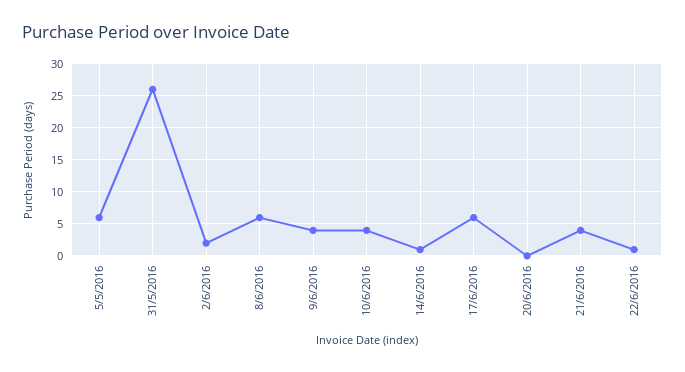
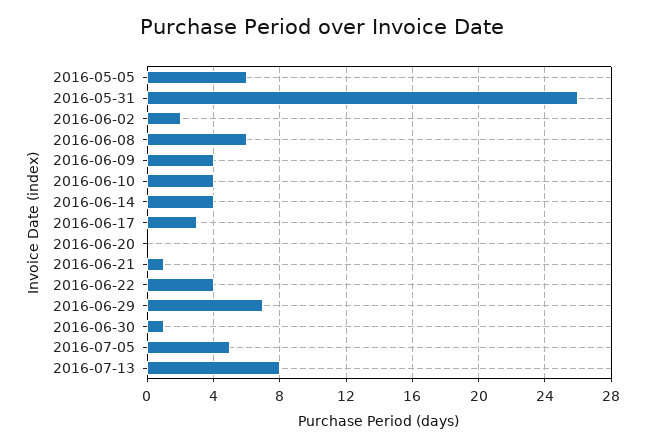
14/6/2016: 1 -> 4
17/6/2016: 6 -> 3
21/6/2016: 4 -> 1
22/6/2016: 1 -> 4
2016-06-29: none -> 7
2016-06-30: none -> 1
2016-07-05: none -> 5
2016-07-13: none -> 8

